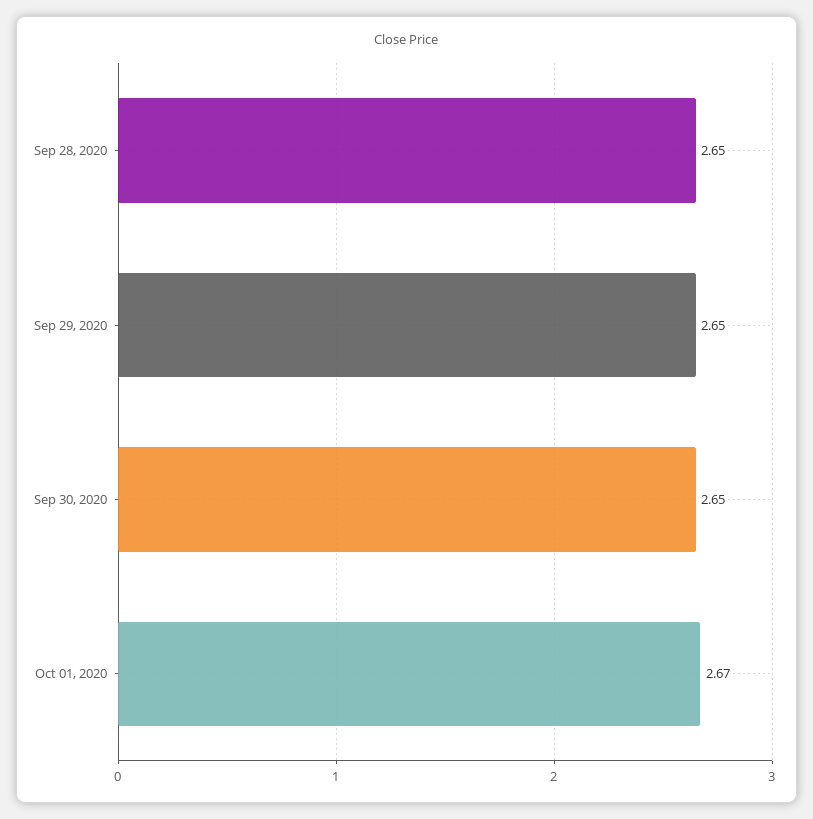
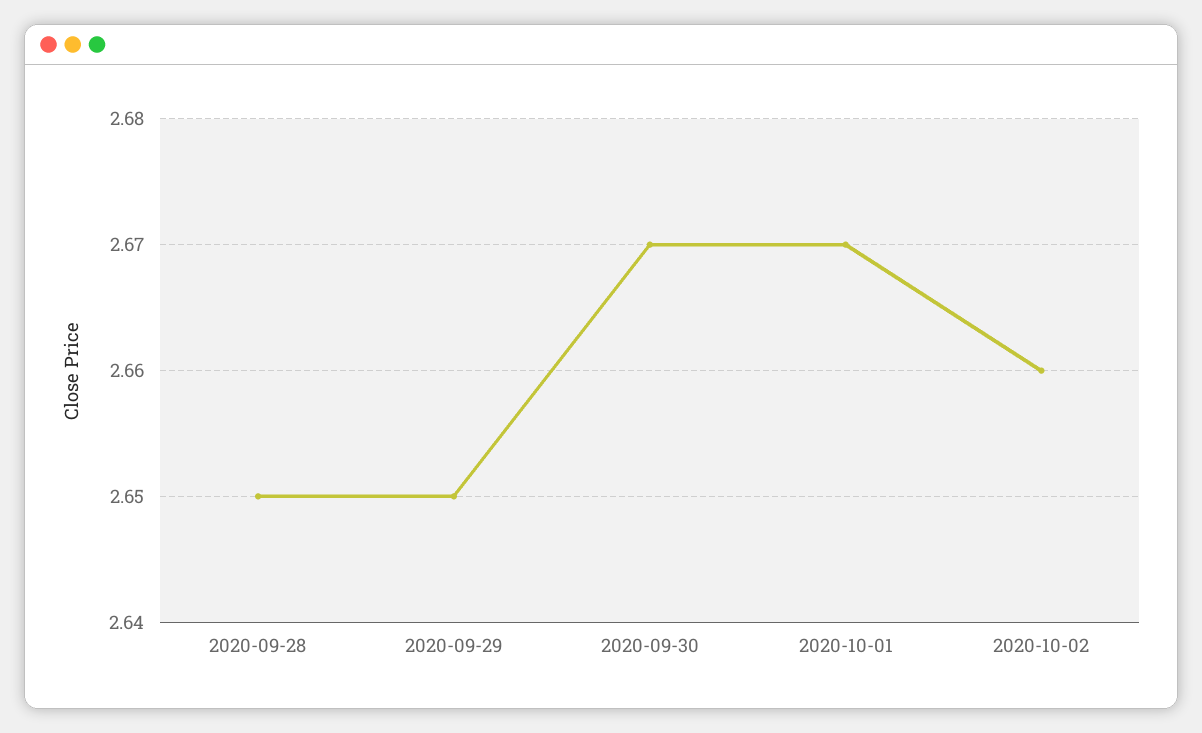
Sep 30, 2020: 2.65 -> 2.67
2020-10-02: none -> 2.66

